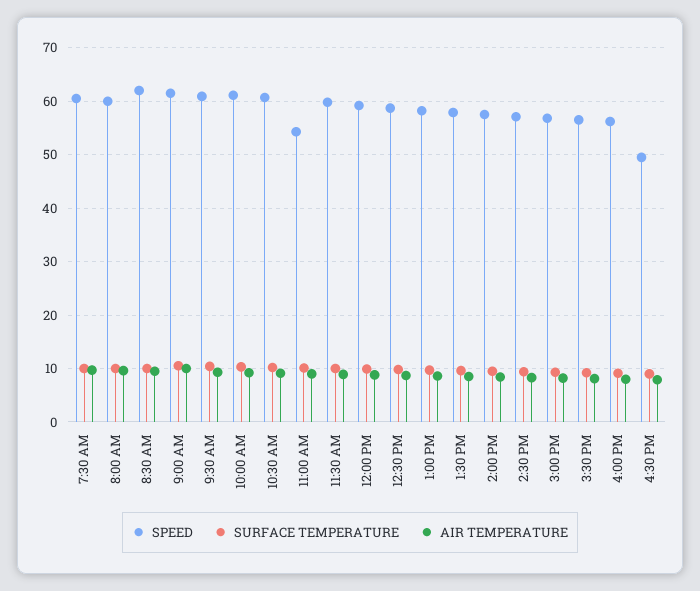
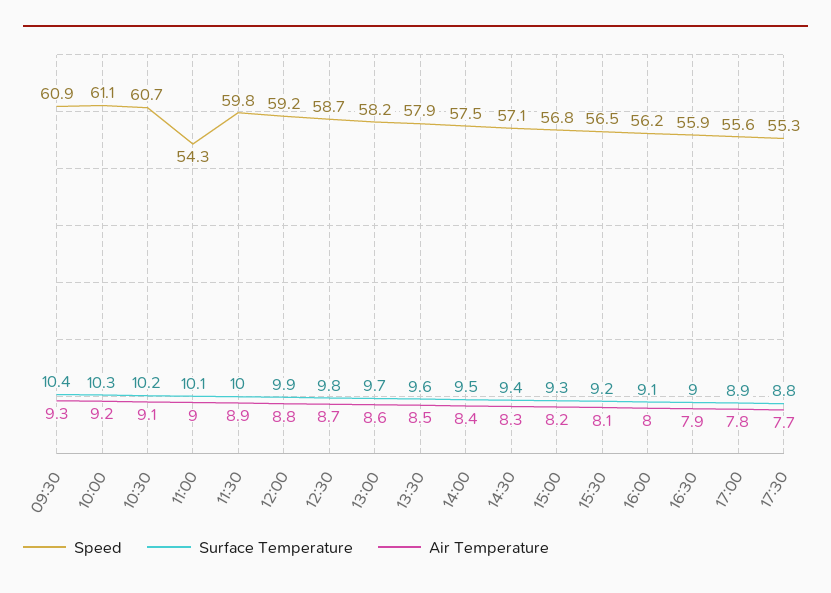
SPEED, 7:30 AM: 60 -> none
SURFACE TEMPERATURE, 7:30 AM: 10 -> none
AIR TEMPERATURE, 7:30 AM: 10 -> none
SPEED, 8:00 AM: 60 -> none
SURFACE TEMPERATURE, 8:00 AM: 10 -> none
AIR TEMPERATURE, 8:00 AM: 10 -> none
SPEED, 8:30 AM: 62 -> none
SURFACE TEMPERATURE, 8:30 AM: 10 -> none
AIR TEMPERATURE, 8:30 AM: 10 -> none
SPEED, 9:00 AM: 62 -> none
SURFACE TEMPERATURE, 9:00 AM: 10 -> none
AIR TEMPERATURE, 9:00 AM: 10 -> none
SPEED, 4:30 PM: 50 -> 55.9
SPEED, 17:00: none -> 55.6
SURFACE TEMPERATURE, 17:00: none -> 8.9
AIR TEMPERATURE, 17:00: none -> 7.8
SPEED, 17:30: none -> 55.3
SURFACE TEMPERATURE, 17:30: none -> 8.8
AIR TEMPERATURE, 17:30: none -> 7.7

